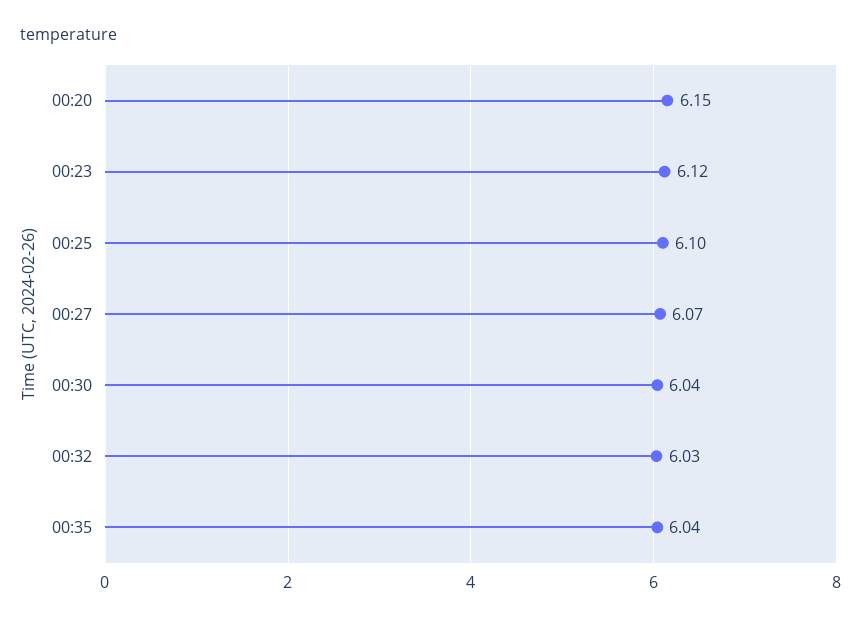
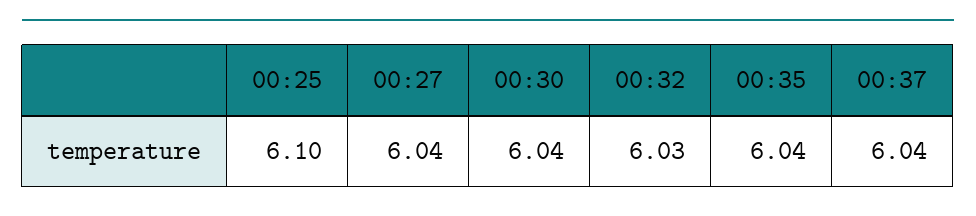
00:20: 6.15 -> none
00:23: 6.12 -> none
00:27: 6.07 -> 6.04
00:37: none -> 6.04

